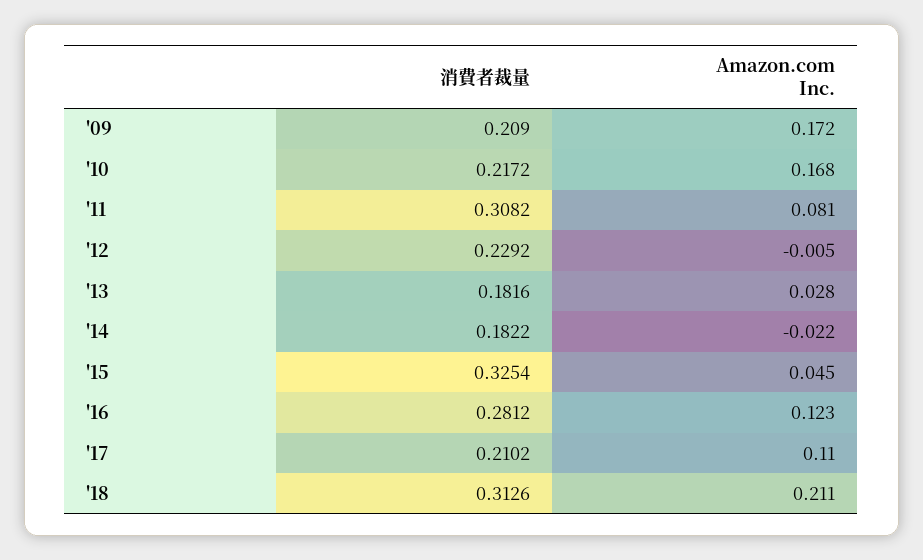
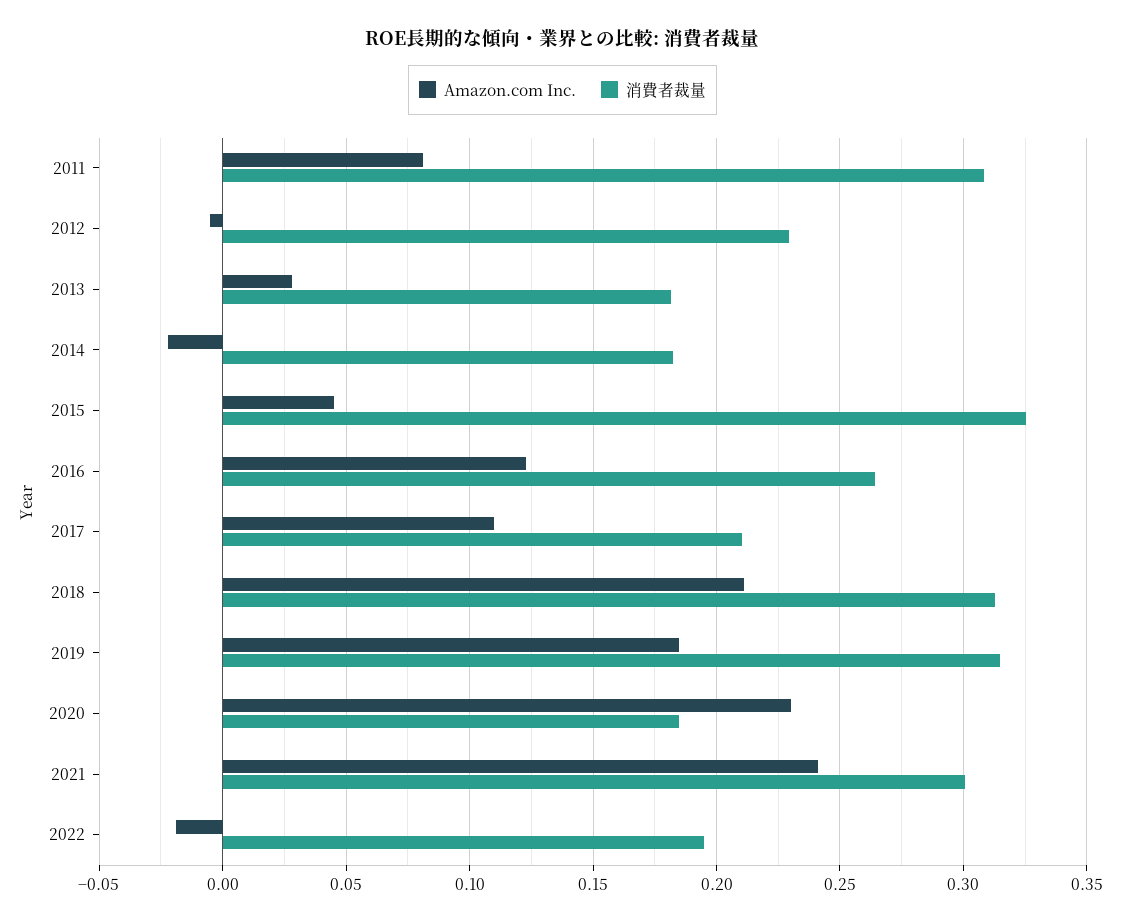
消費者裁量, '09: 0.209 -> none
Amazon.com Inc., '09: 0.172 -> none
消費者裁量, '10: 0.2172 -> none
Amazon.com Inc., '10: 0.168 -> none
消費者裁量, '16: 0.2812 -> 0.265
Amazon.com Inc., 2019: none -> 0.185
消費者裁量, 2019: none -> 0.315
Amazon.com Inc., 2020: none -> 0.23
消費者裁量, 2020: none -> 0.185
Amazon.com Inc., 2021: none -> 0.24
消費者裁量, 2021: none -> 0.3
Amazon.com Inc., 2022: none -> -0.02
消費者裁量, 2022: none -> 0.195

